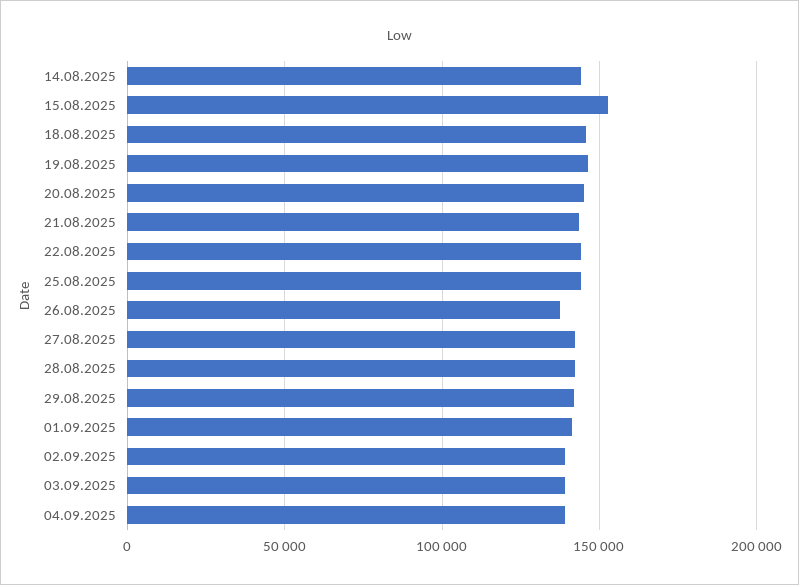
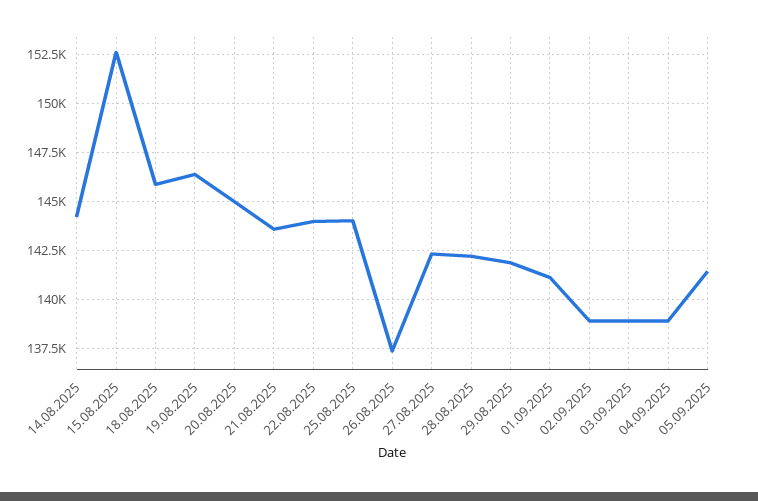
05.09.2025: none -> 141500

